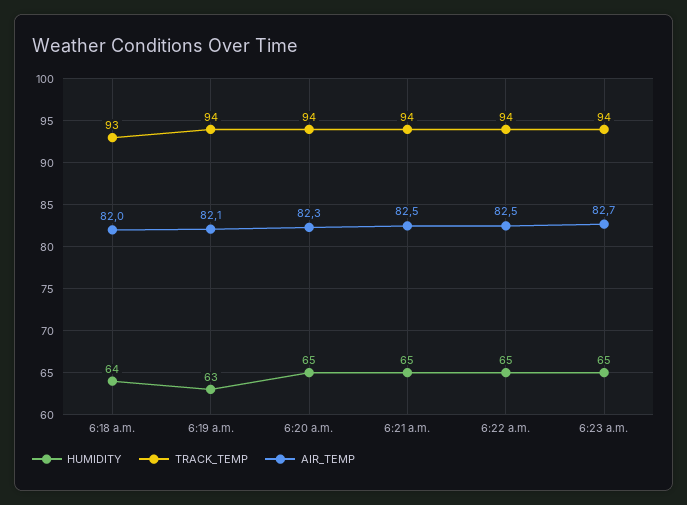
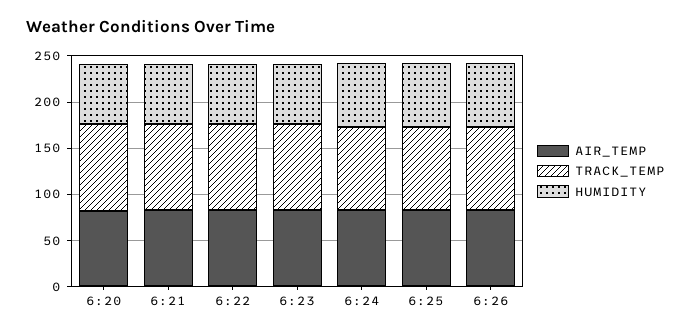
HUMIDITY, 6:18 a.m.: 64 -> none
TRACK_TEMP, 6:18 a.m.: 93 -> none
AIR_TEMP, 6:18 a.m.: 82 -> none
HUMIDITY, 6:19 a.m.: 63 -> none
TRACK_TEMP, 6:19 a.m.: 94 -> none
AIR_TEMP, 6:19 a.m.: 82.1 -> none
AIR_TEMP, 6:24: none -> 80
TRACK_TEMP, 6:24: none -> 90
HUMIDITY, 6:24: none -> 70
AIR_TEMP, 6:25: none -> 80
TRACK_TEMP, 6:25: none -> 90
HUMIDITY, 6:25: none -> 70
AIR_TEMP, 6:26: none -> 80
TRACK_TEMP, 6:26: none -> 90
HUMIDITY, 6:26: none -> 70

